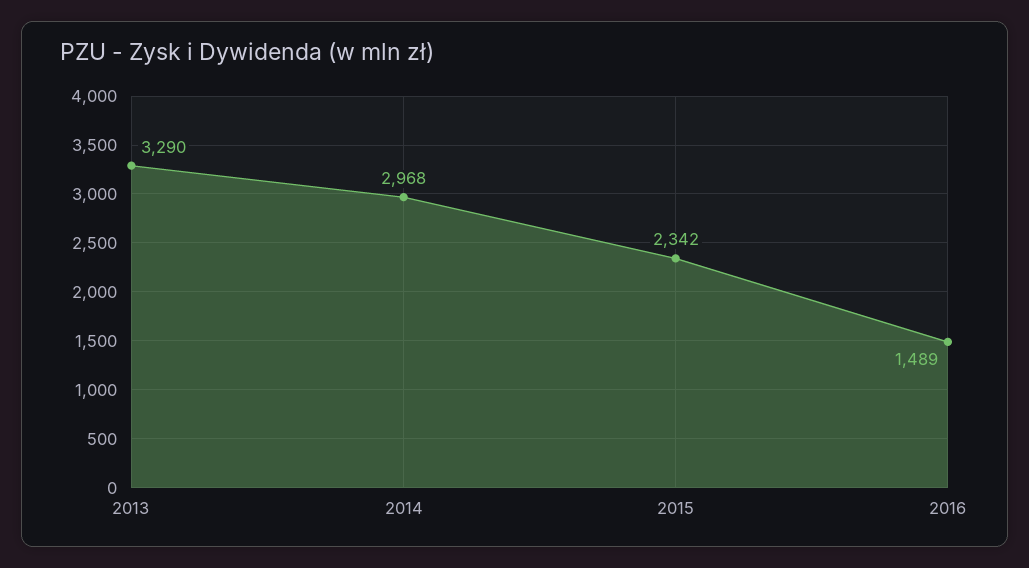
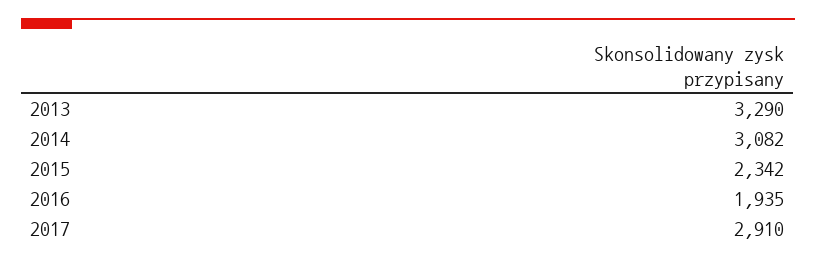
2014: 2968 -> 3082
2016: 1489 -> 1935
2017: none -> 2910

